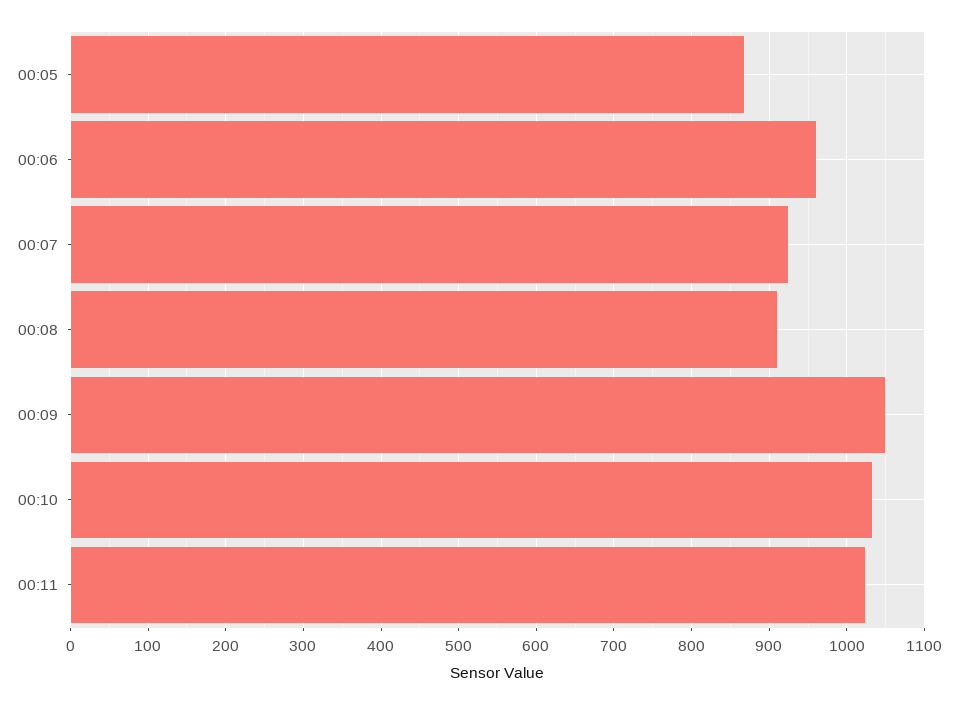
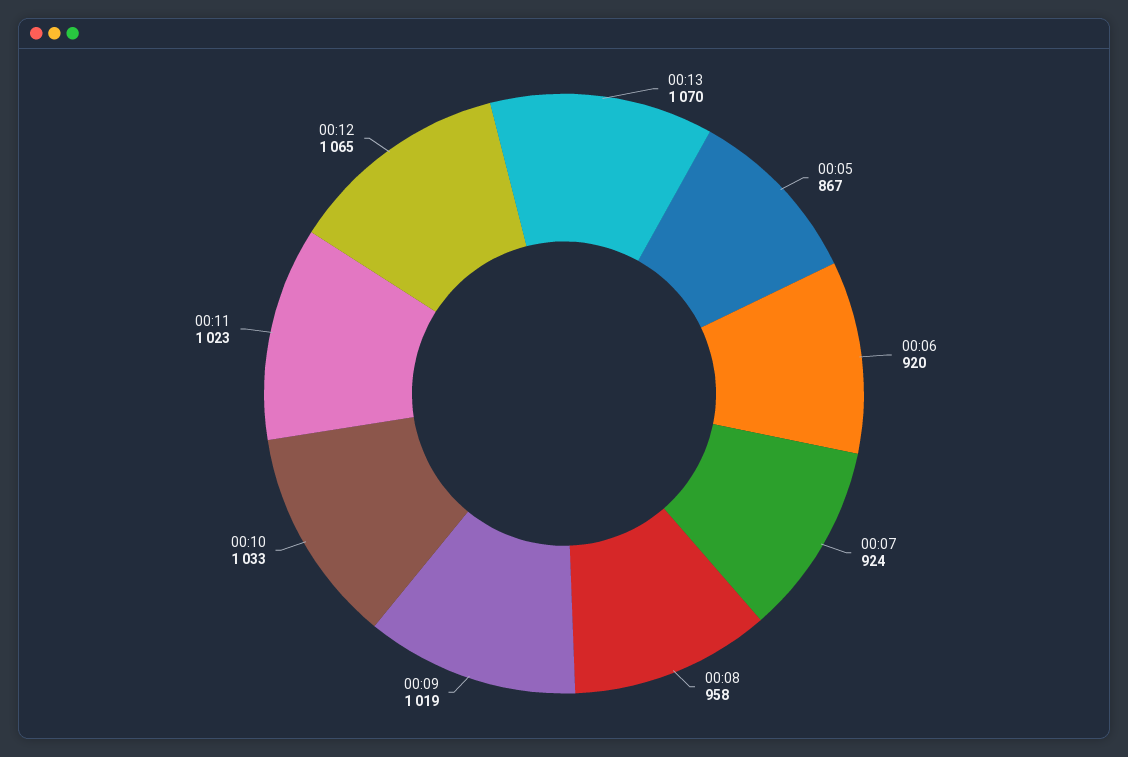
00:06: 960 -> 920
00:08: 910 -> 958
00:09: 1050 -> 1019
00:13: none -> 1070
00:12: none -> 1065

